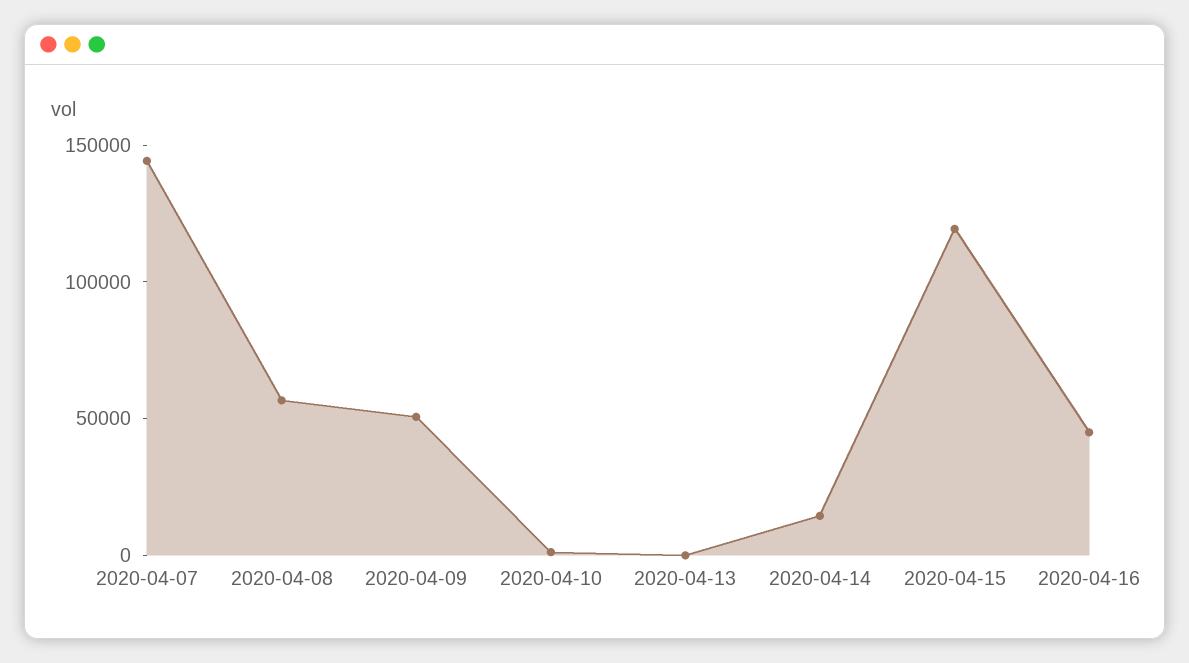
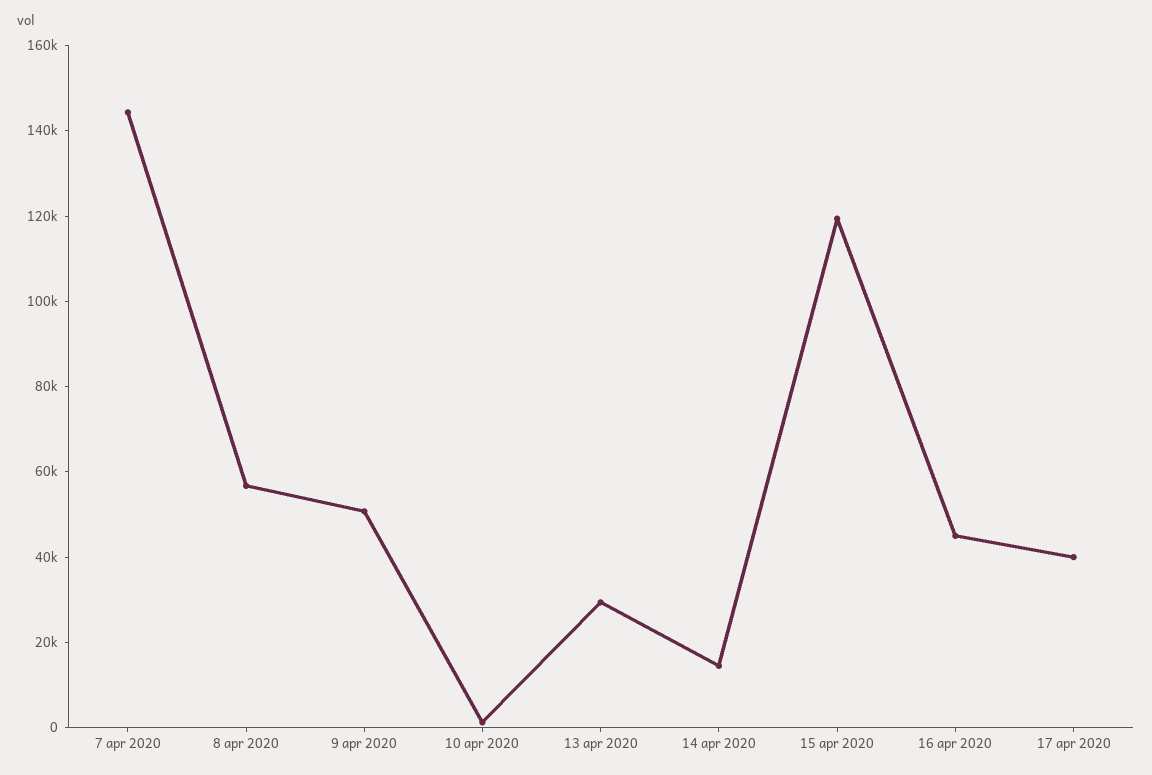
2020-04-13: 0 -> 30000
17 apr 2020: none -> 40000

